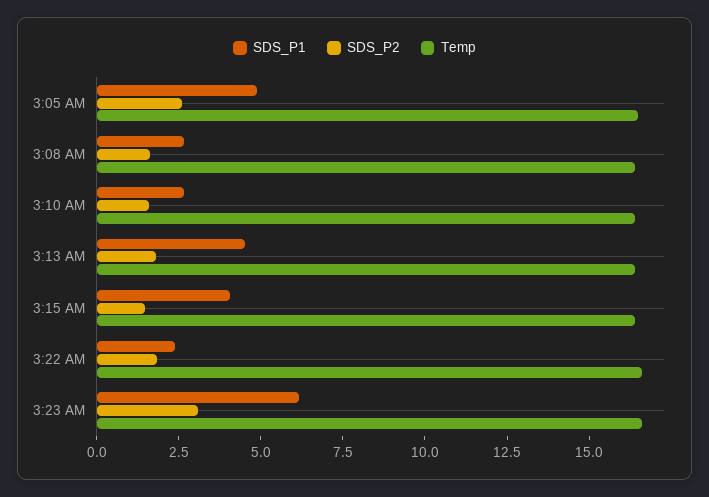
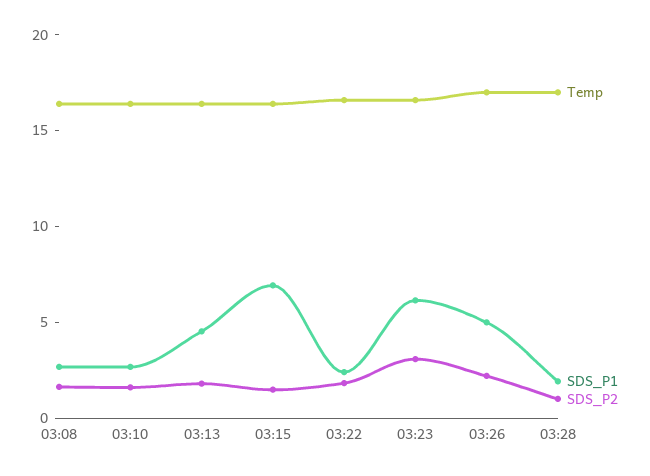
SDS_P1, 3:05 AM: 5 -> none
SDS_P2, 3:05 AM: 2.5 -> none
Temp, 3:05 AM: 16.5 -> none
SDS_P1, 3:15 AM: 4 -> 7
Temp, 03:26: none -> 17
SDS_P1, 03:26: none -> 5
SDS_P2, 03:26: none -> 2
Temp, 03:28: none -> 17
SDS_P1, 03:28: none -> 2
SDS_P2, 03:28: none -> 1

